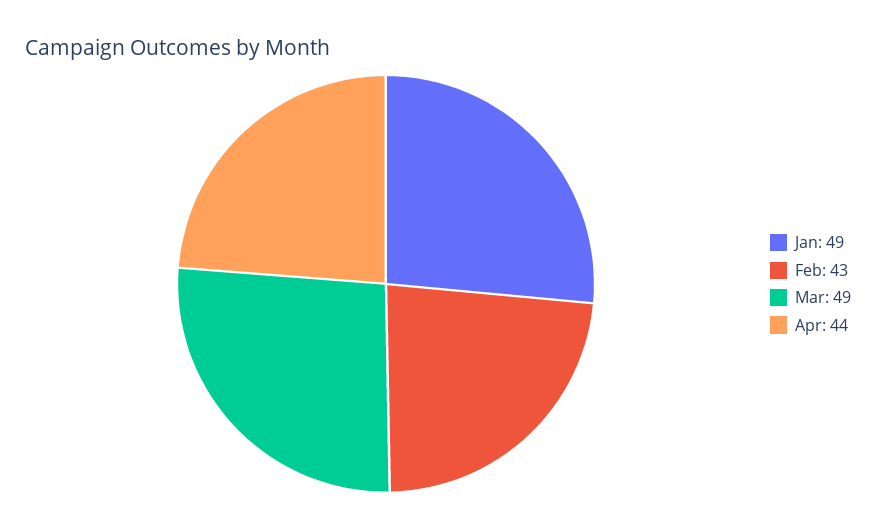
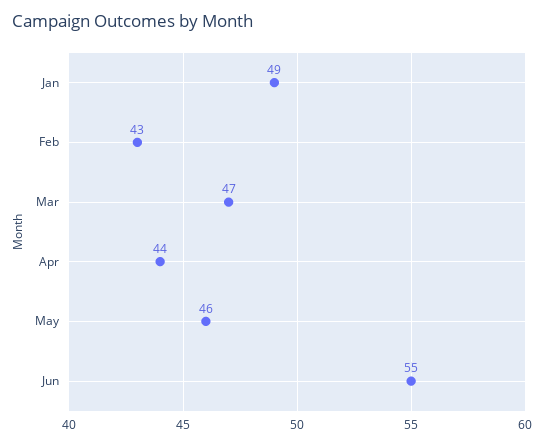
Mar: 49 -> 47
May: none -> 46
Jun: none -> 55

